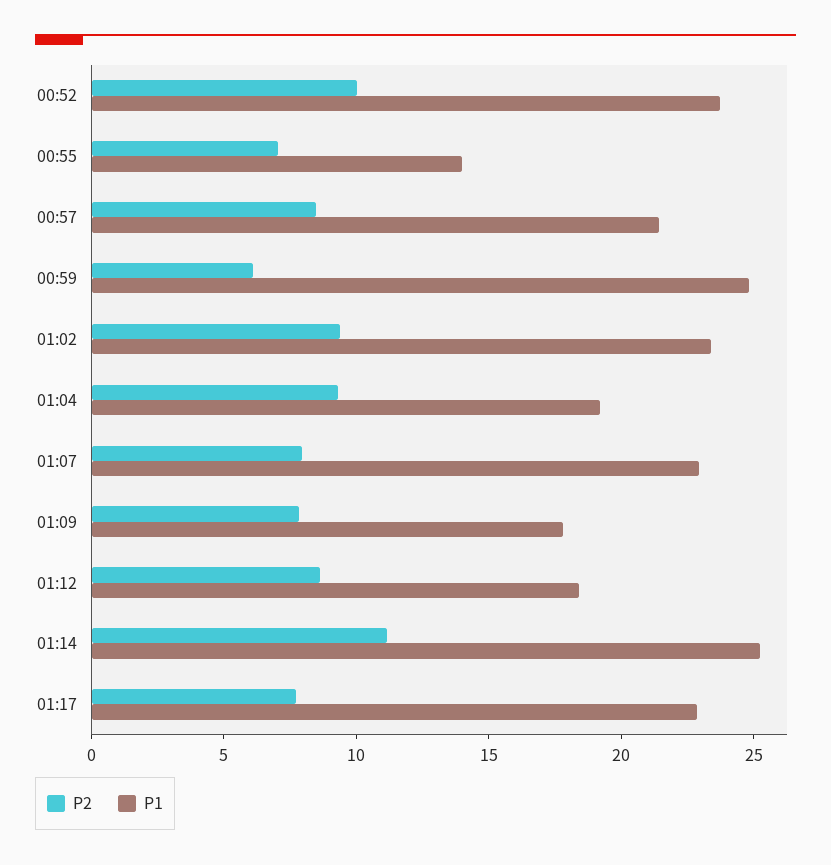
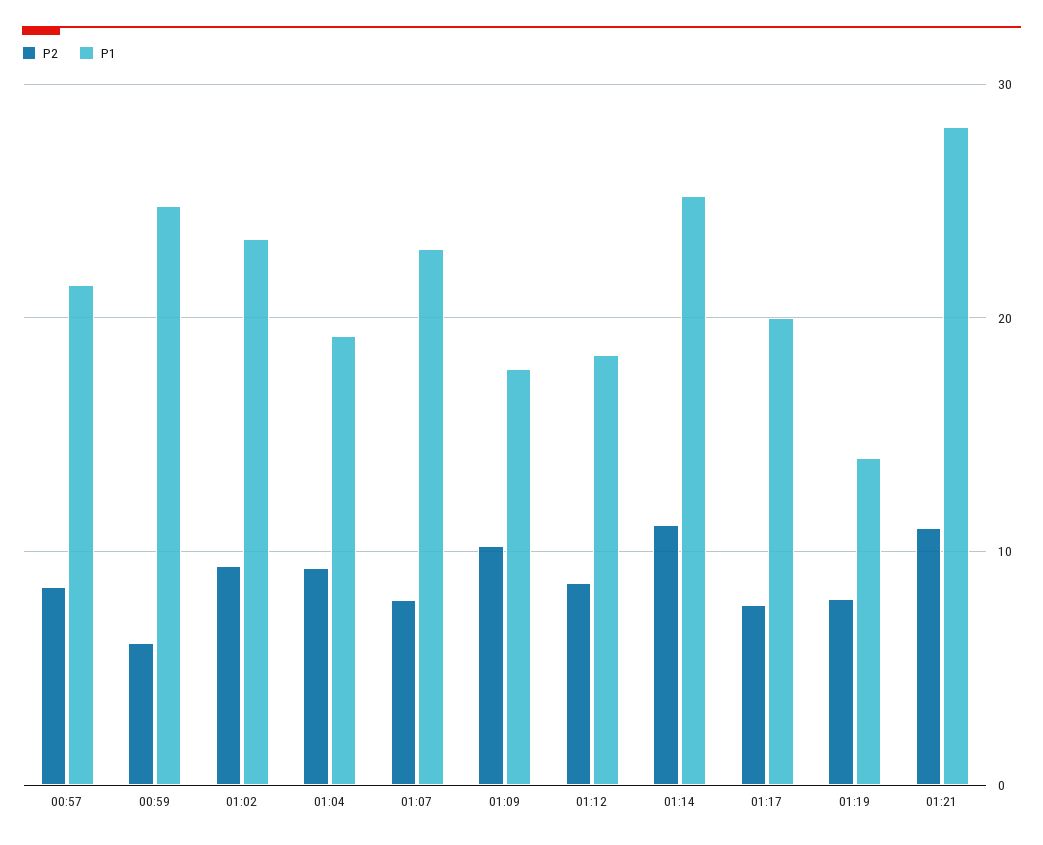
P2, 00:52: 10 -> none
P1, 00:52: 24 -> none
P2, 00:55: 7 -> none
P1, 00:55: 14 -> none
P2, 01:09: 8 -> 10
P1, 01:17: 23 -> 20
P2, 01:19: none -> 8
P1, 01:19: none -> 14
P2, 01:21: none -> 11
P1, 01:21: none -> 28

